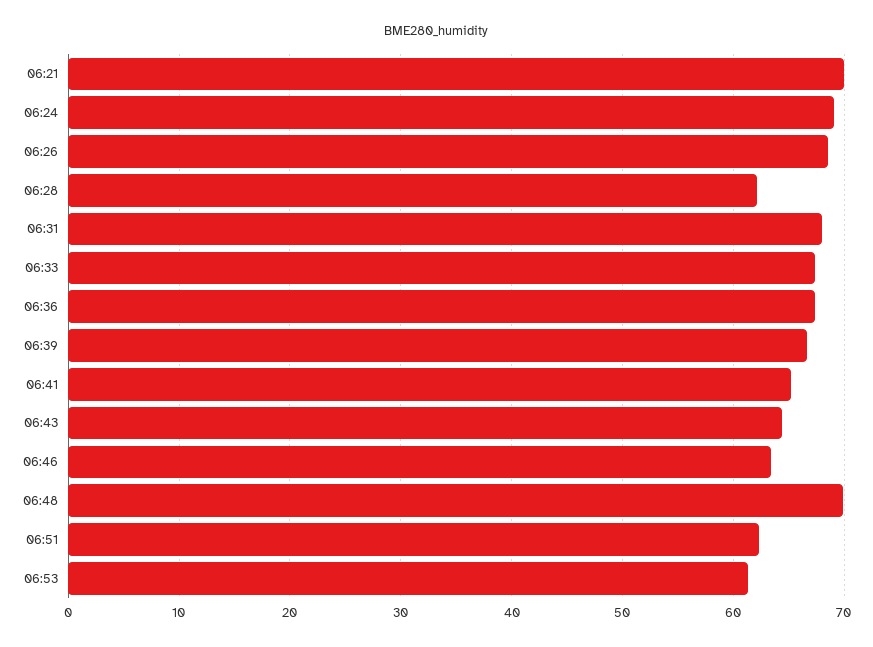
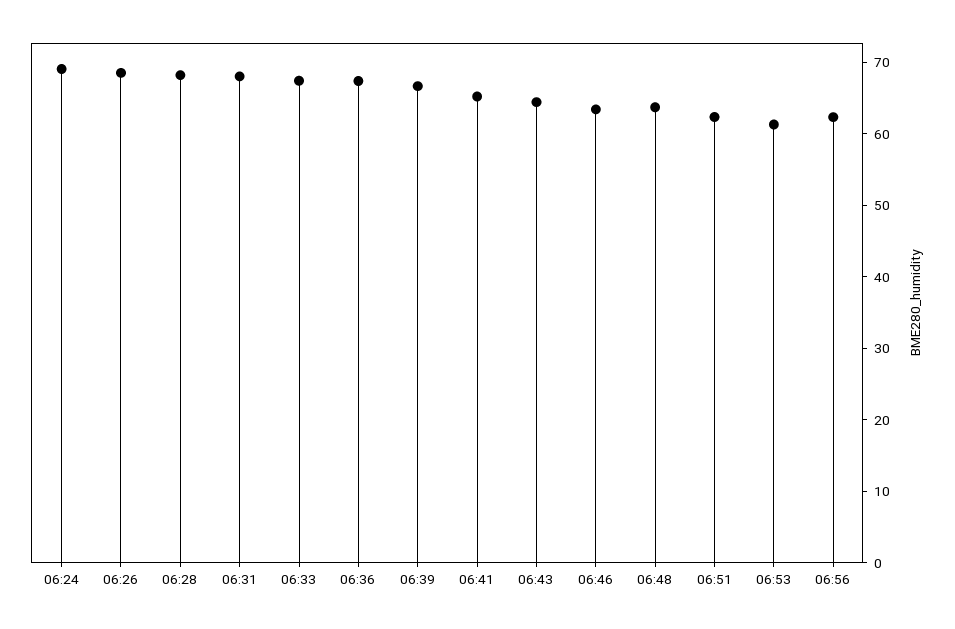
06:21: 70 -> none
06:28: 62 -> 68
06:48: 70 -> 64
06:56: none -> 62

